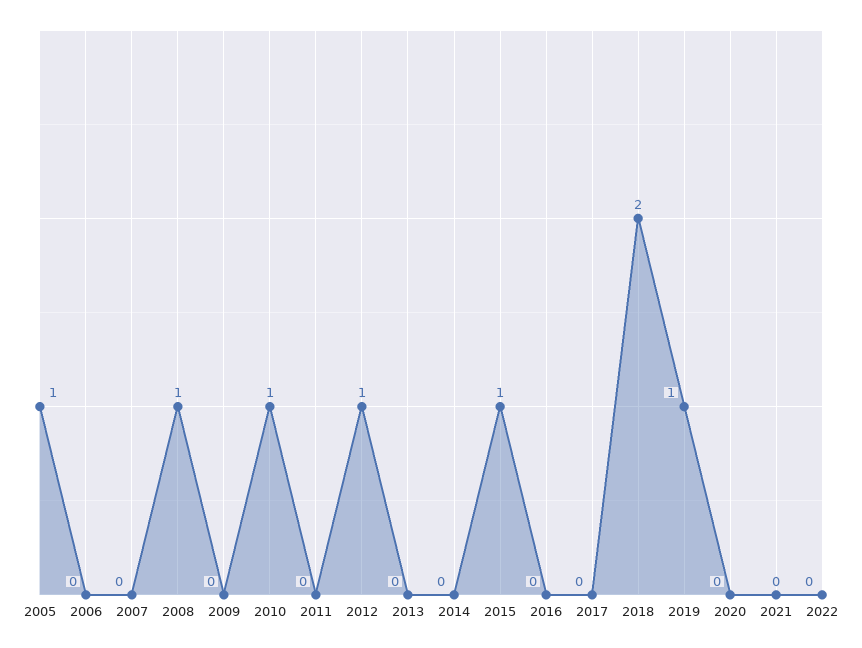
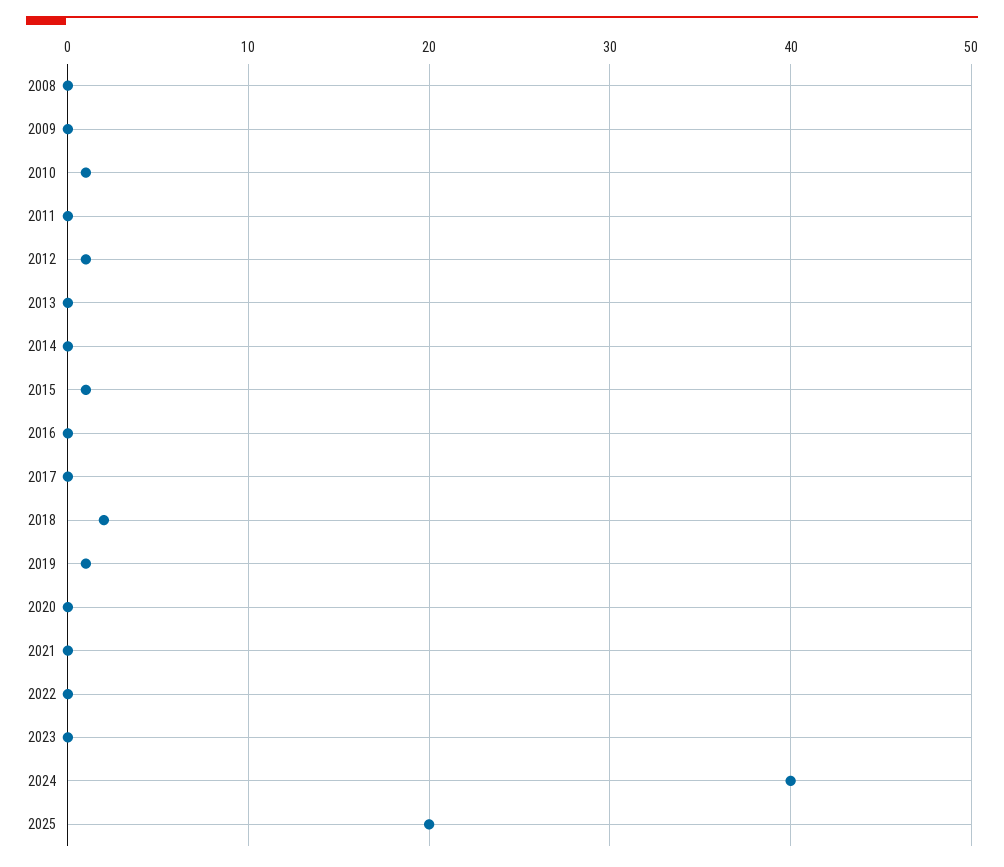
2005: 1 -> none
2006: 0 -> none
2007: 0 -> none
2008: 1 -> 0
2023: none -> 0
2024: none -> 40
2025: none -> 20

